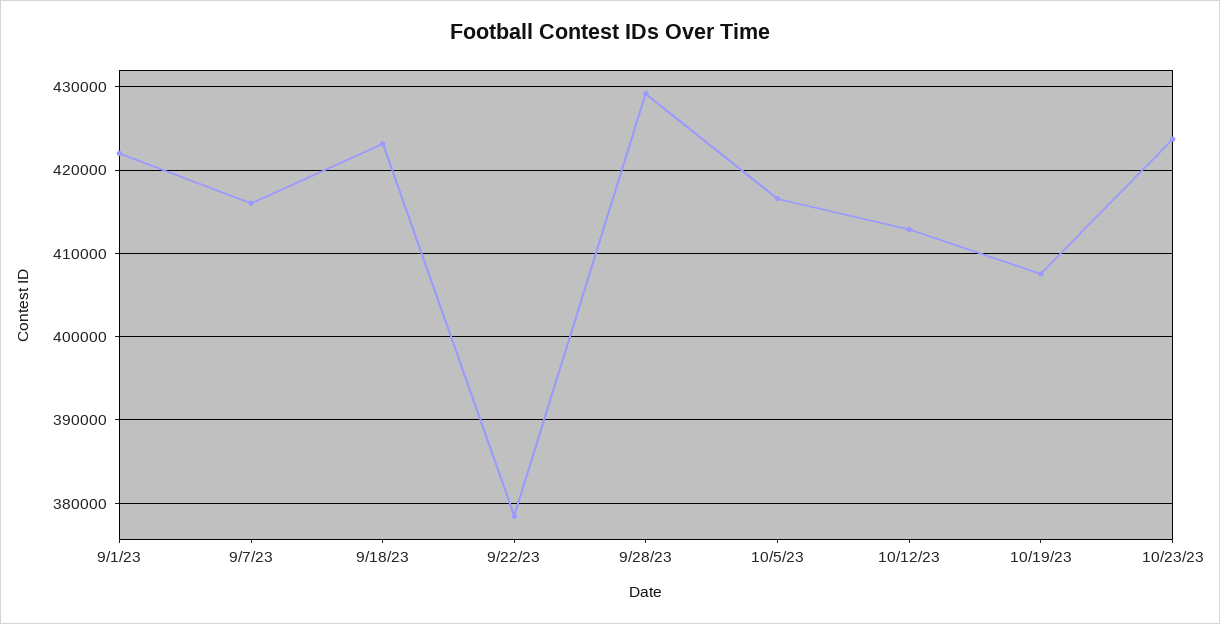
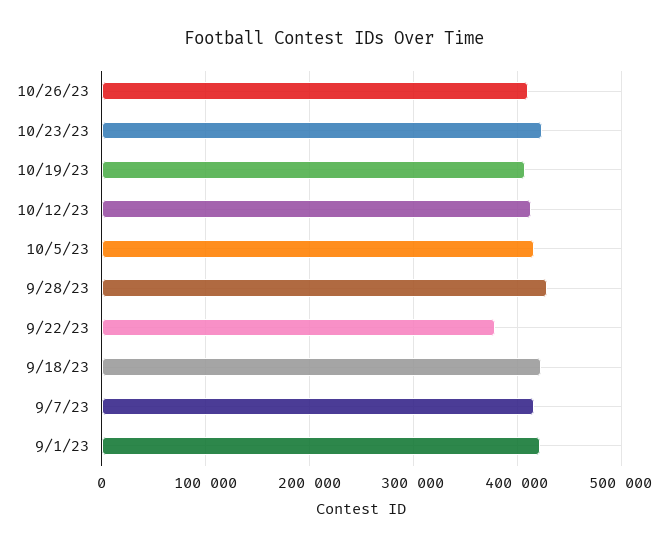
10/26/23: none -> 410000

